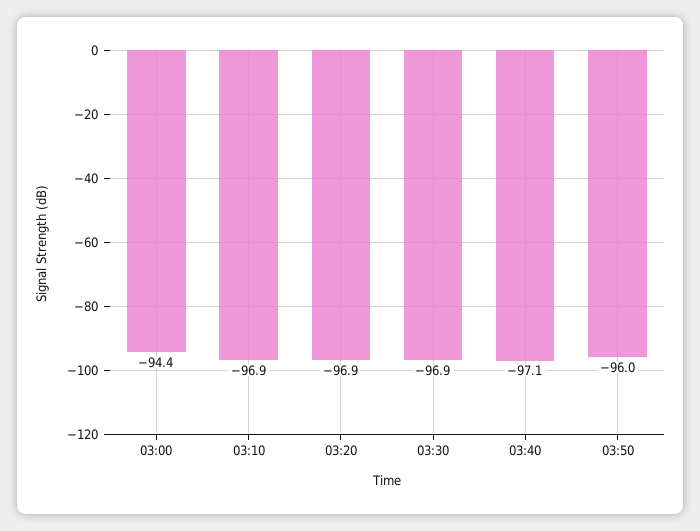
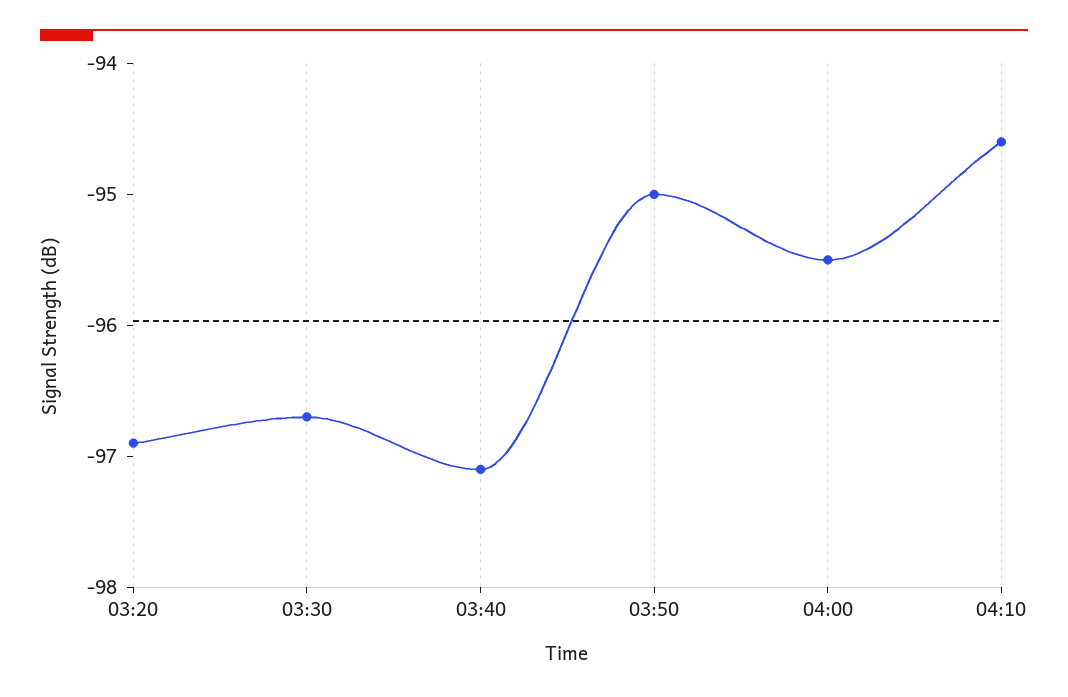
03:00: -94.4 -> none
03:10: -96.9 -> none
03:30: -96.9 -> -96.7
03:50: -96 -> -95
04:00: none -> -95.5
04:10: none -> -94.6

